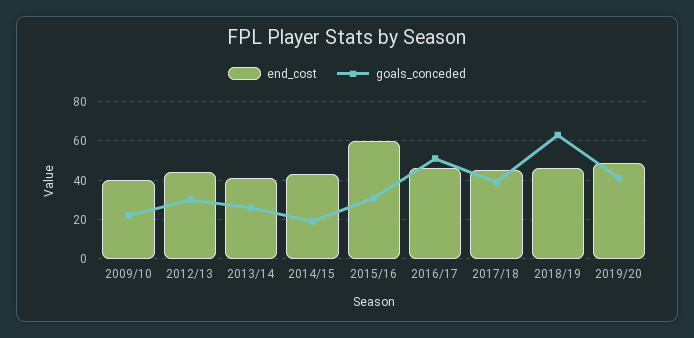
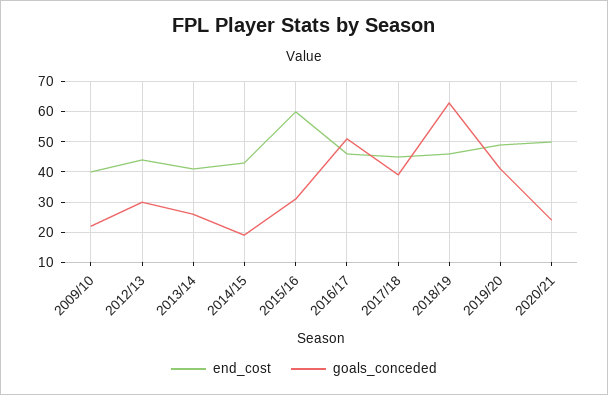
end_cost, 2020/21: none -> 50
goals_conceded, 2020/21: none -> 25

